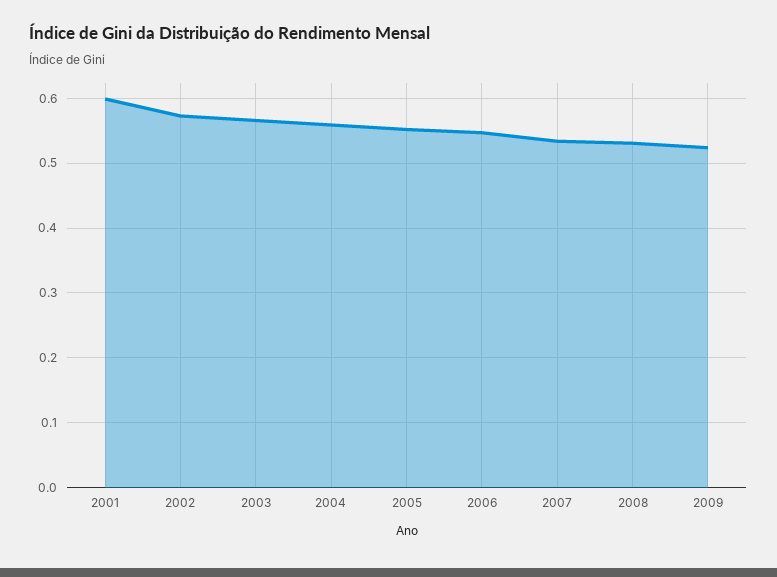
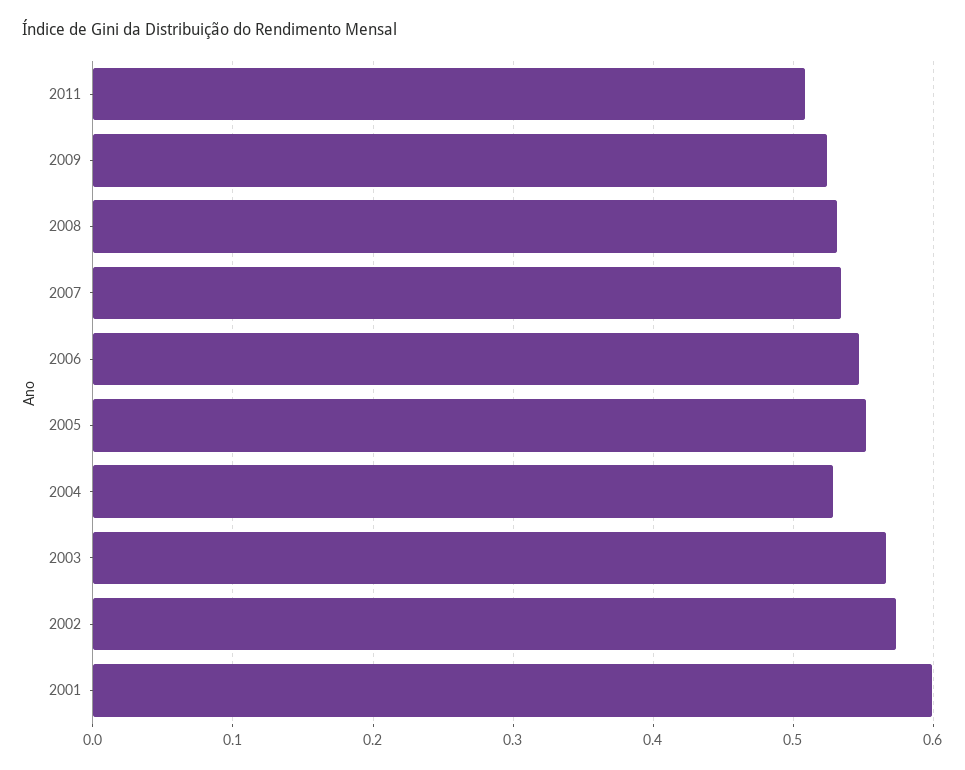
2004: 0.56 -> 0.53
2011: none -> 0.51

